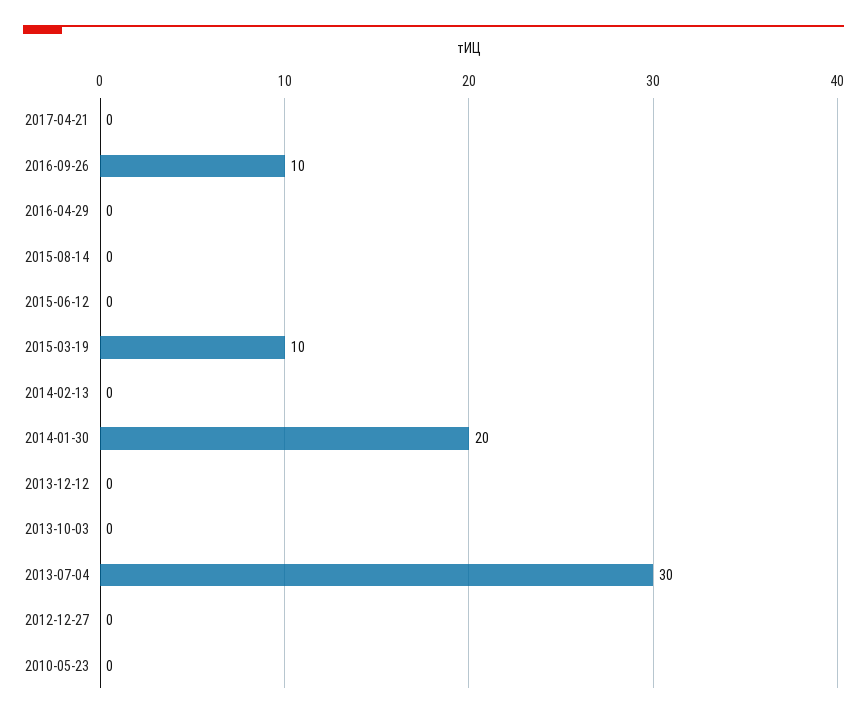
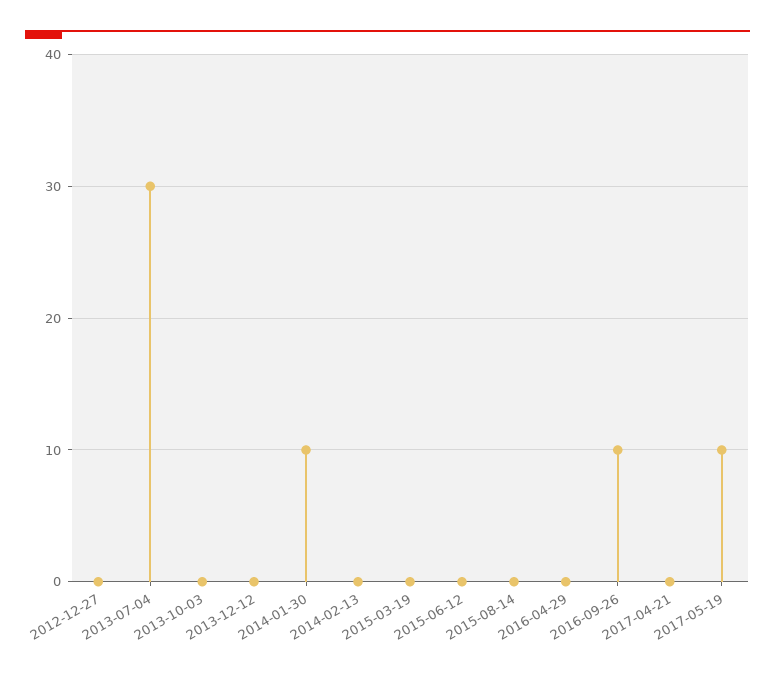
2015-03-19: 10 -> 0
2014-01-30: 20 -> 10
2010-05-23: 0 -> none
2017-05-19: none -> 10

